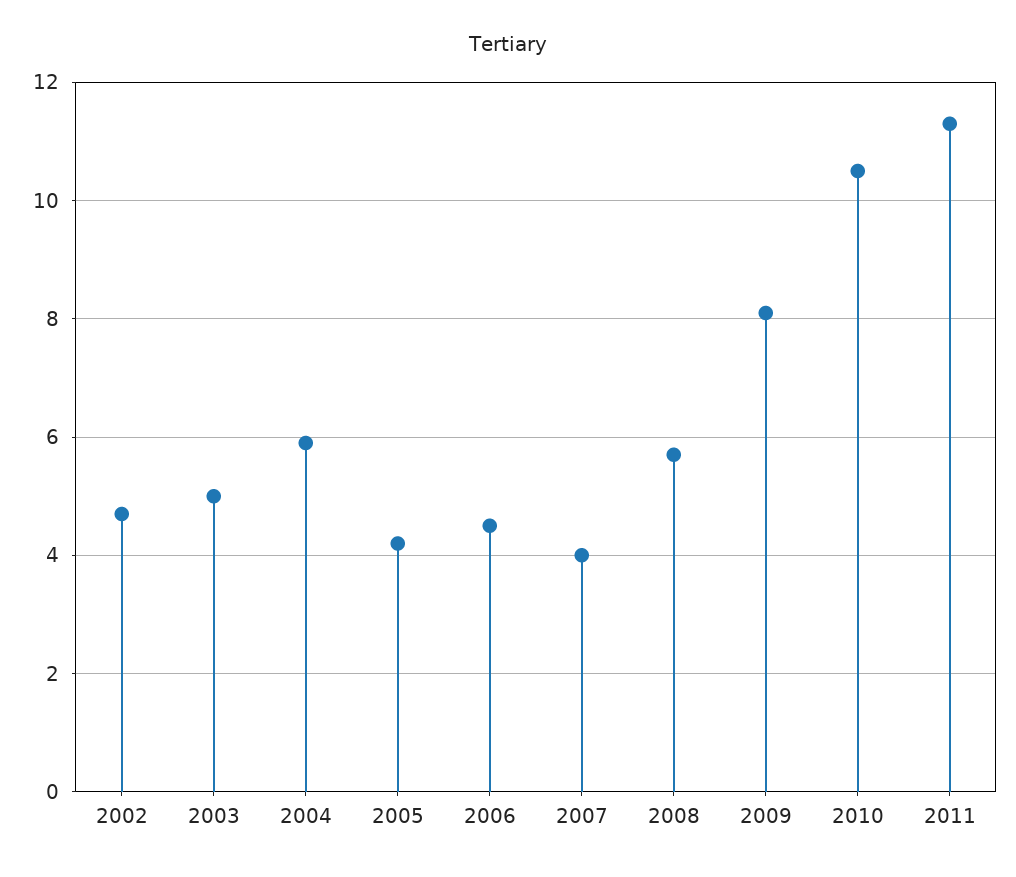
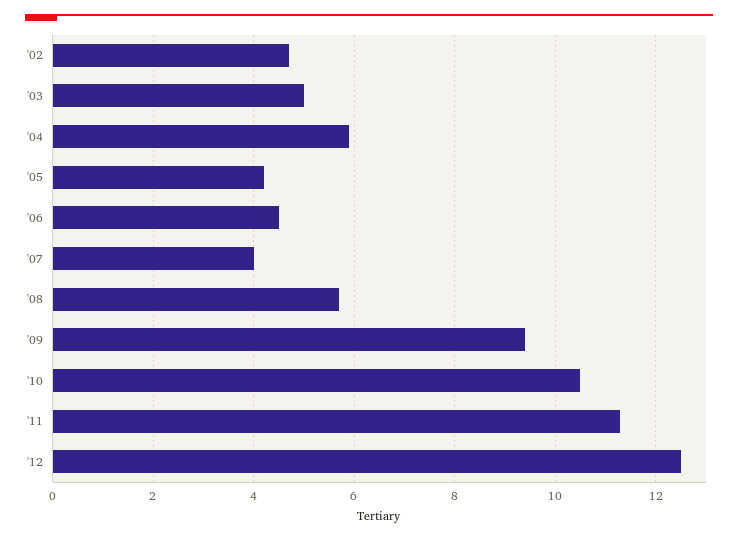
2009: 8 -> 9.5
'12: none -> 12.5

